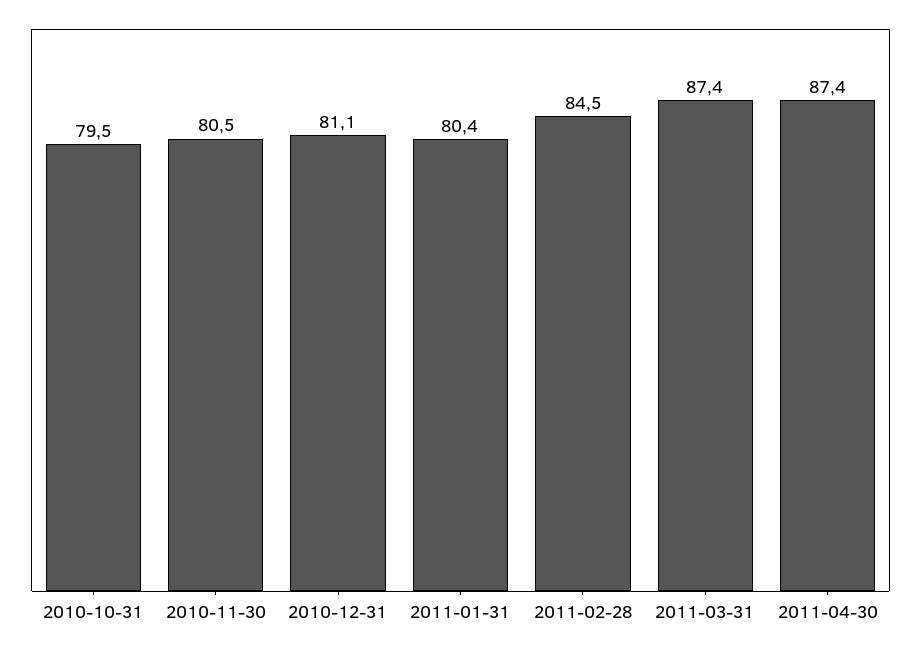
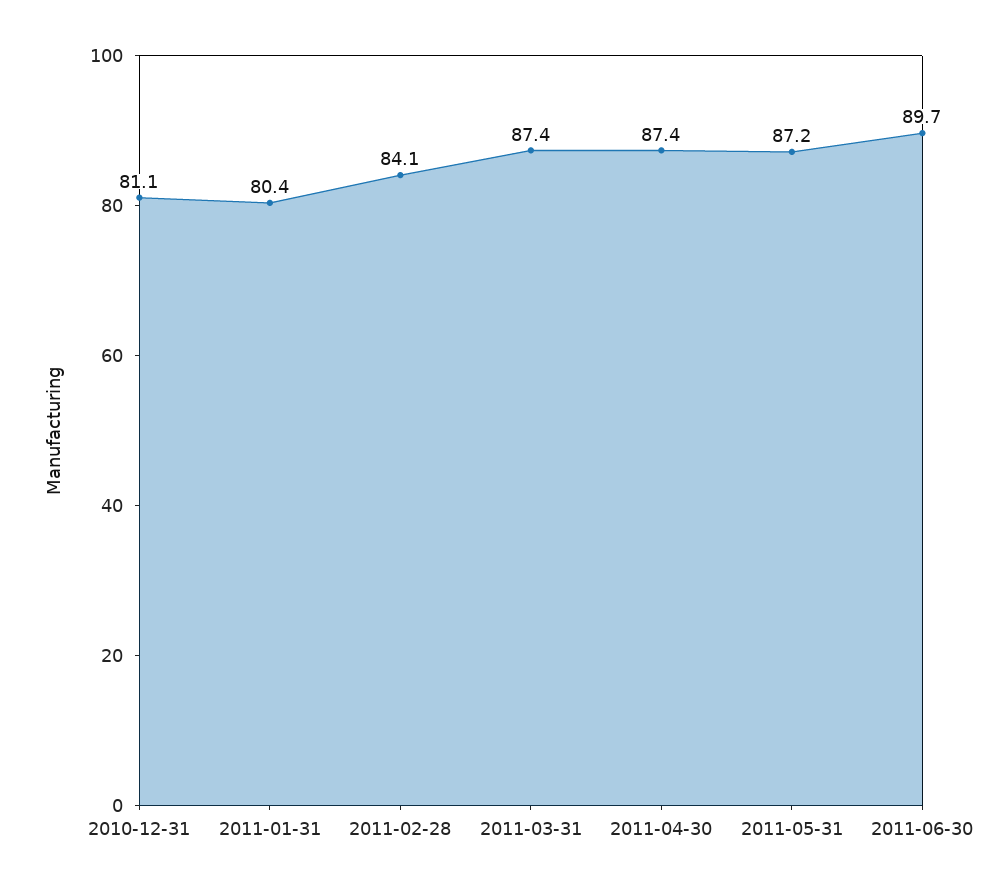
2010-10-31: 79.5 -> none
2010-11-30: 80.5 -> none
2011-02-28: 84.5 -> 84.1
2011-05-31: none -> 87.2
2011-06-30: none -> 89.7

